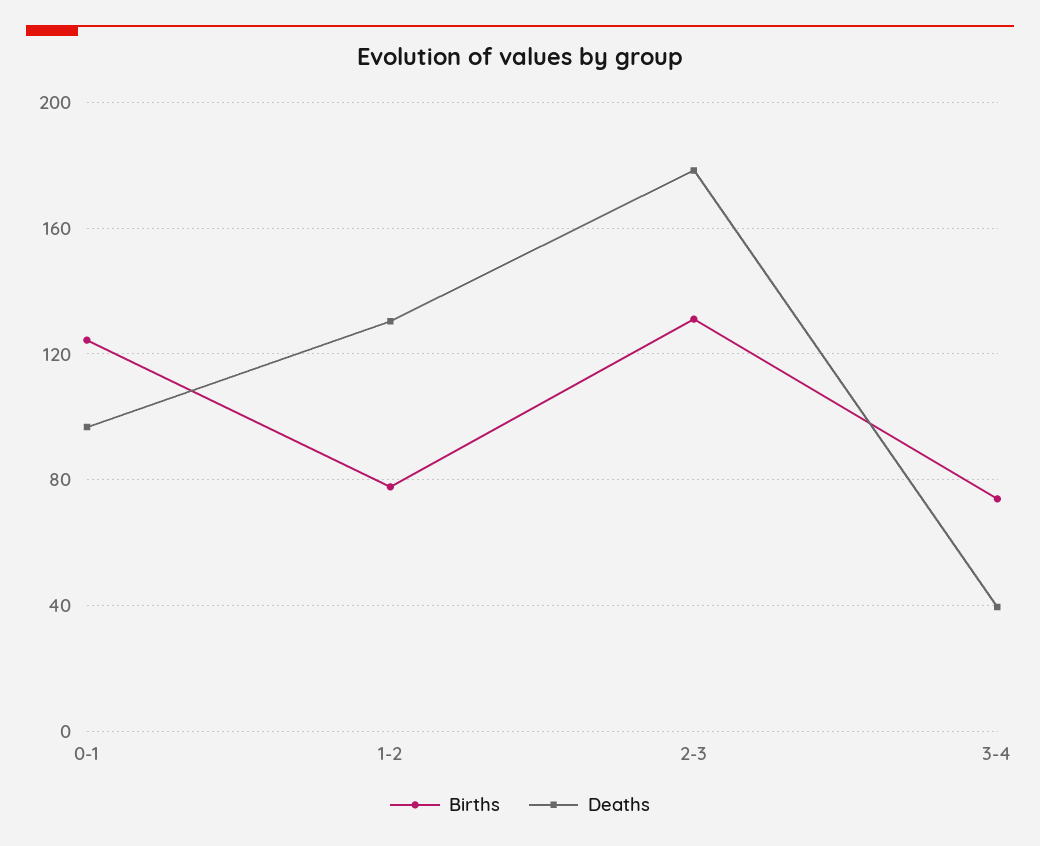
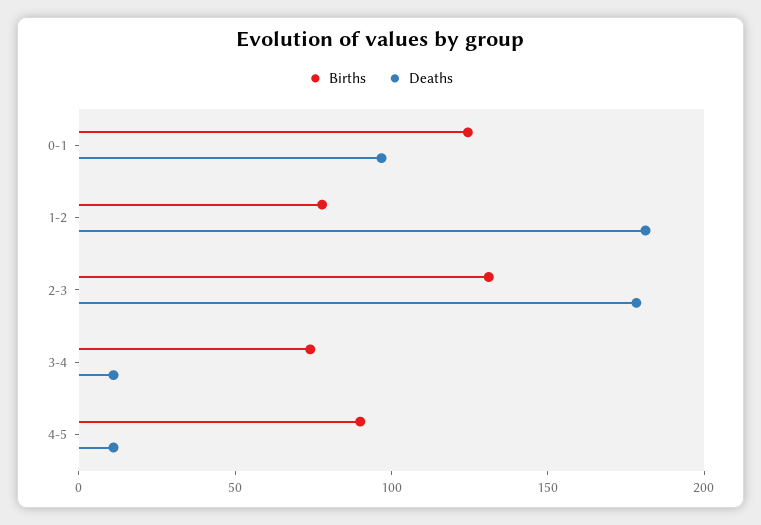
Deaths, 1-2: 130 -> 180
Deaths, 3-4: 40 -> 10
Births, 4-5: none -> 90
Deaths, 4-5: none -> 10

